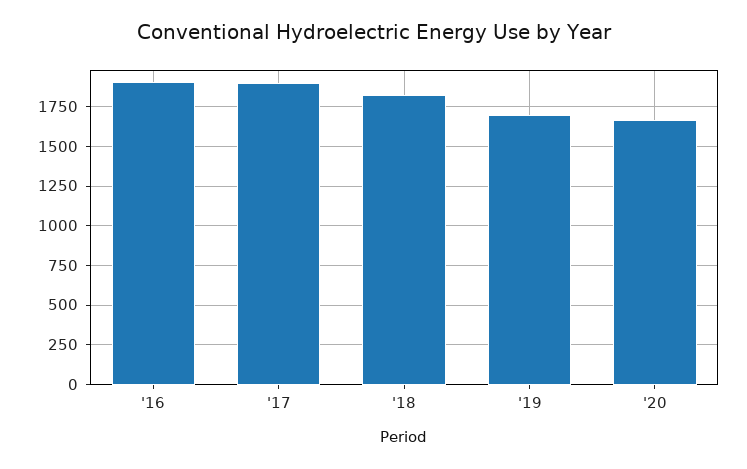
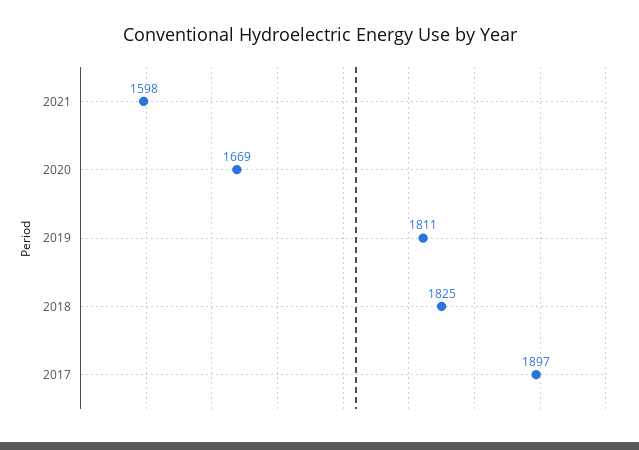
'16: 1900 -> none
'19: 1700 -> 1811
2021: none -> 1598

